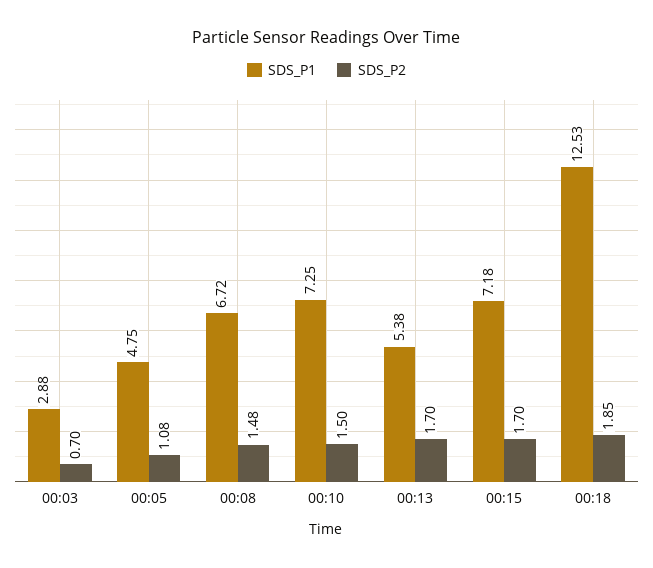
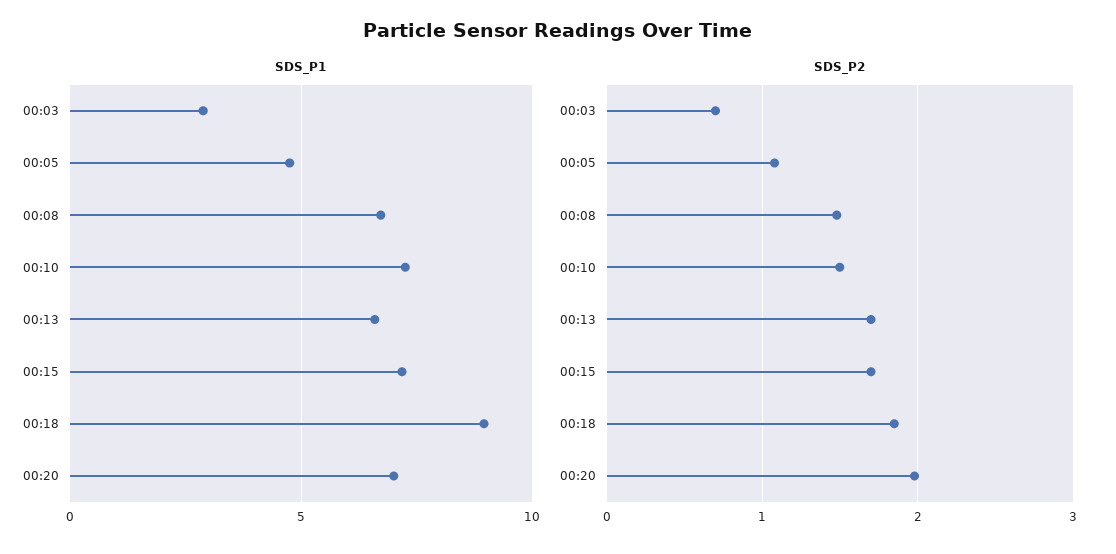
SDS_P1, 00:13: 5.38 -> 6.5
SDS_P1, 00:18: 12.53 -> 9
SDS_P1, 00:20: none -> 7
SDS_P2, 00:20: none -> 2

